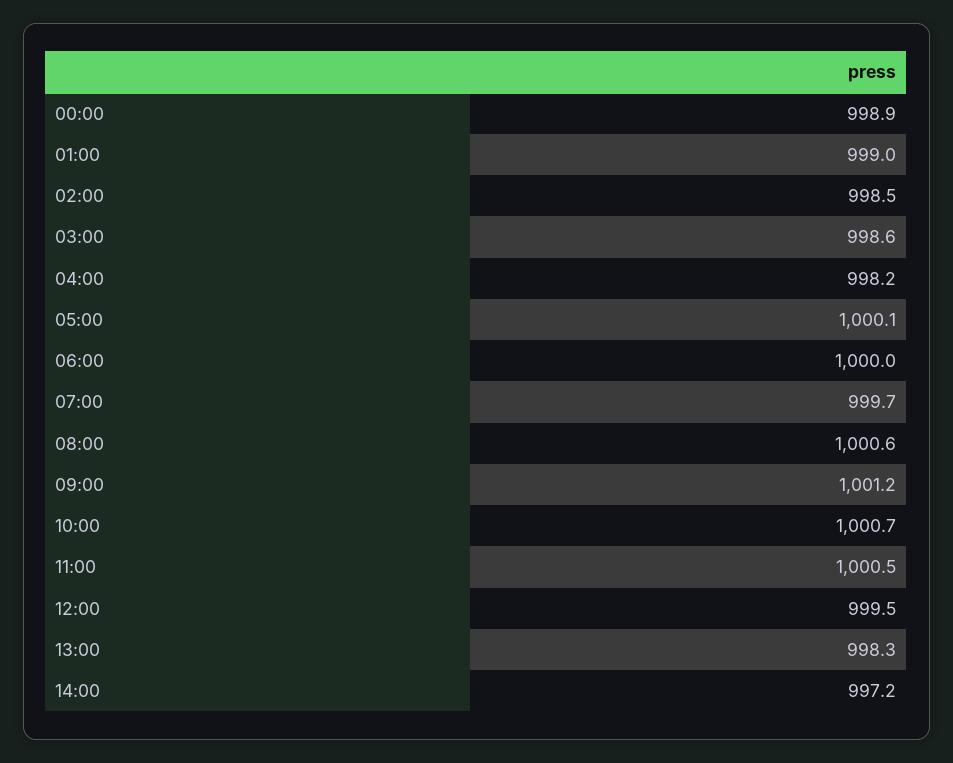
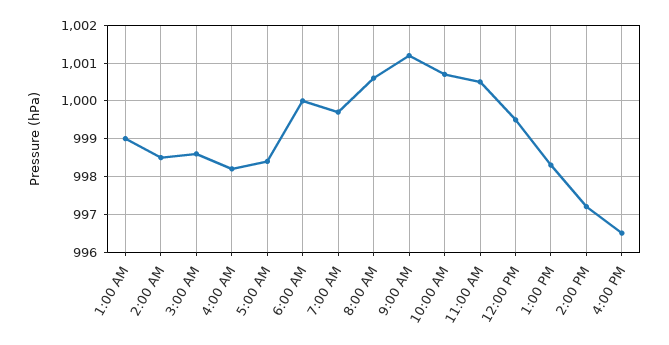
00:00: 998.9 -> none
05:00: 1000.1 -> 998.5
4:00 PM: none -> 996.5

